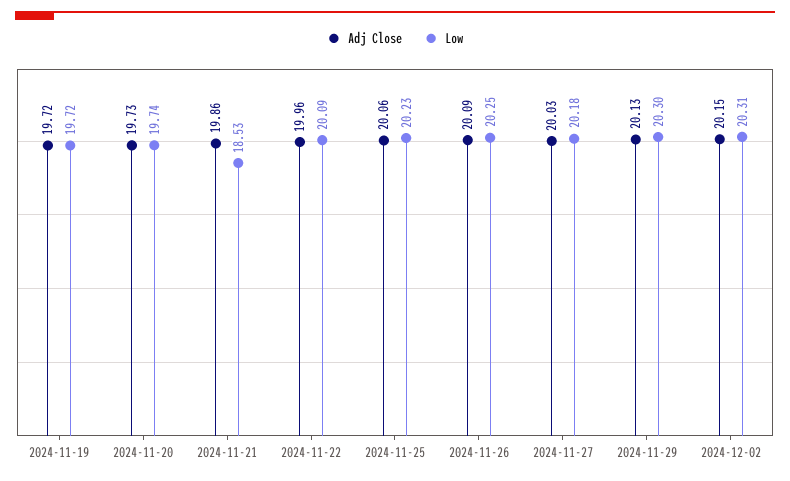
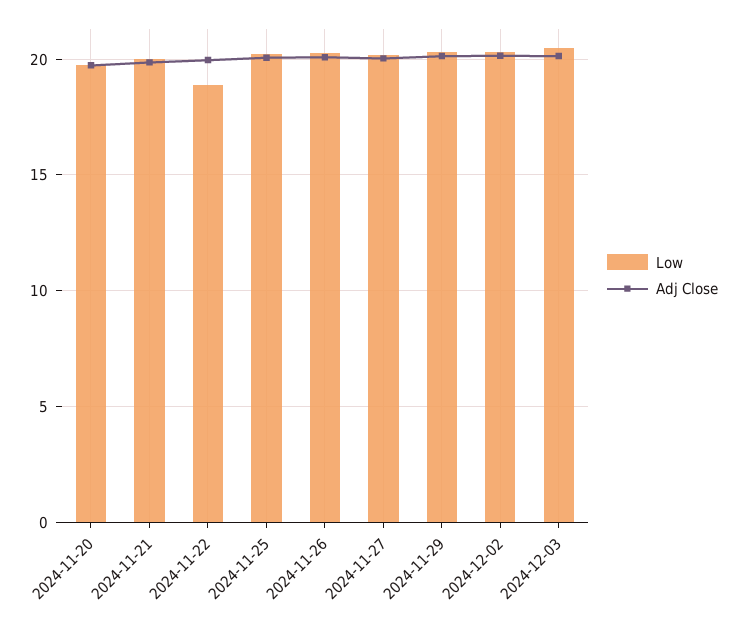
Adj Close, 2024-11-19: 19.72 -> none
Low, 2024-11-19: 19.72 -> none
Low, 2024-11-21: 18.53 -> 20
Low, 2024-11-22: 20.09 -> 19
Low, 2024-12-03: none -> 20.5
Adj Close, 2024-12-03: none -> 20

